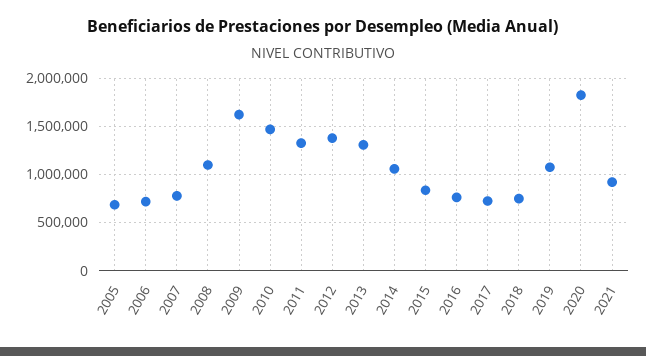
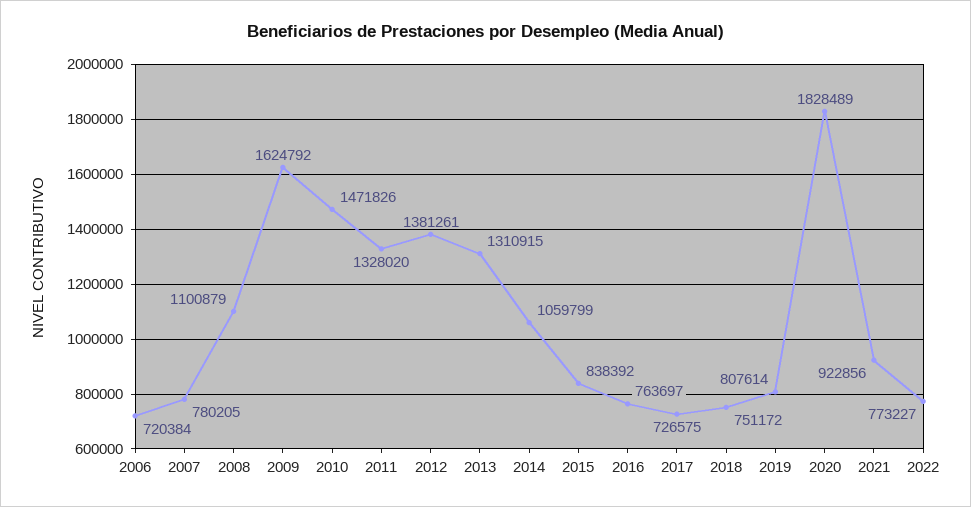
2005: 700000 -> none
2019: 1100000 -> 807614
2022: none -> 773227

